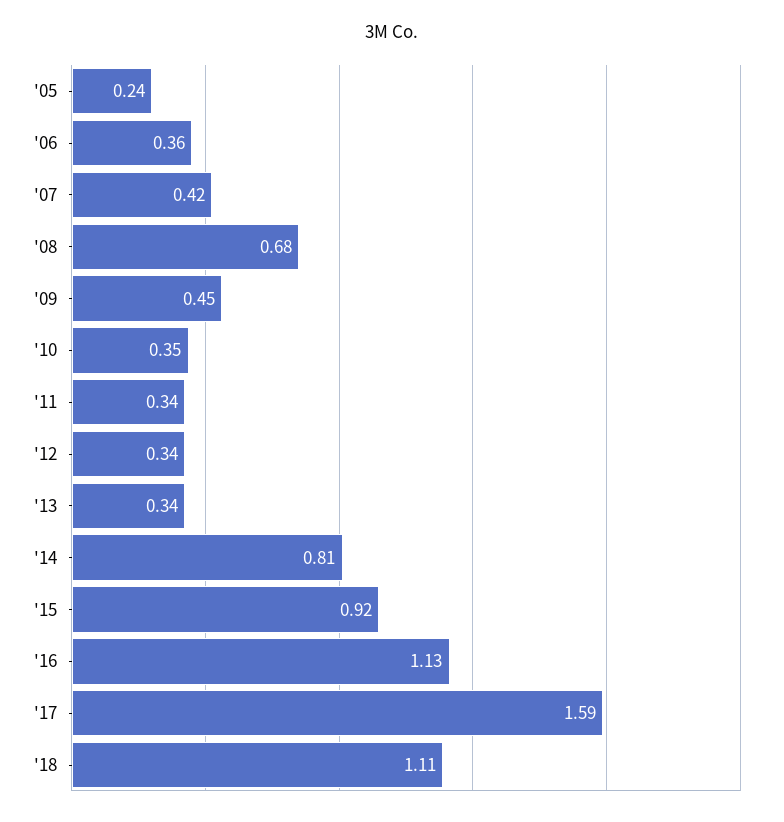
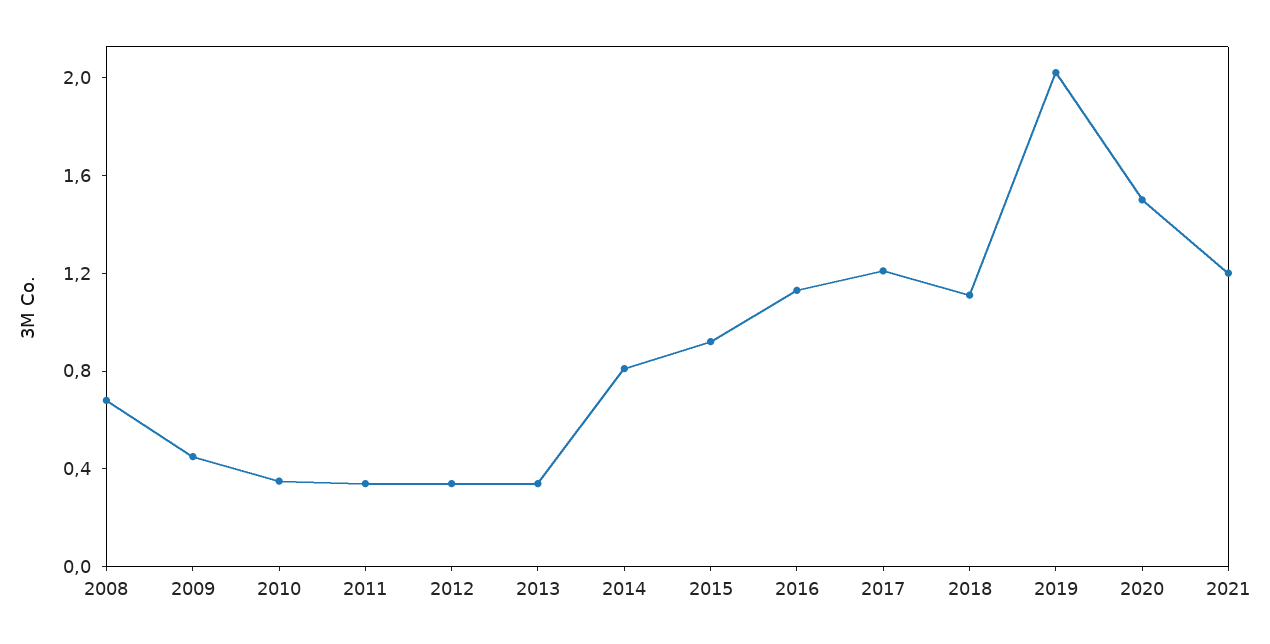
'05: 0.24 -> none
'06: 0.36 -> none
'07: 0.42 -> none
'17: 1.59 -> 1.2
2019: none -> 2
2020: none -> 1.5
2021: none -> 1.2

